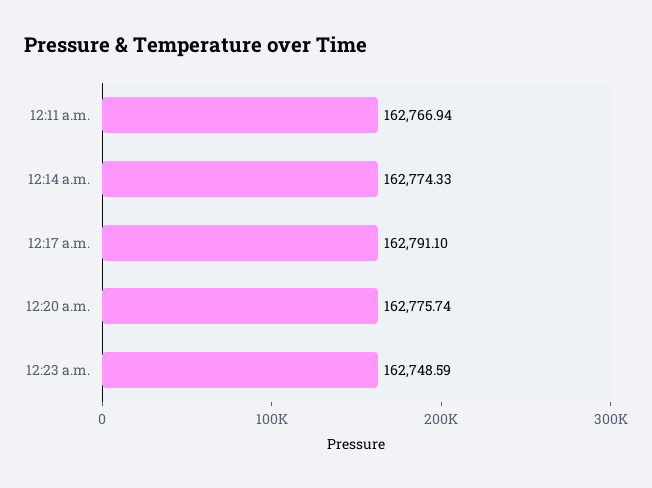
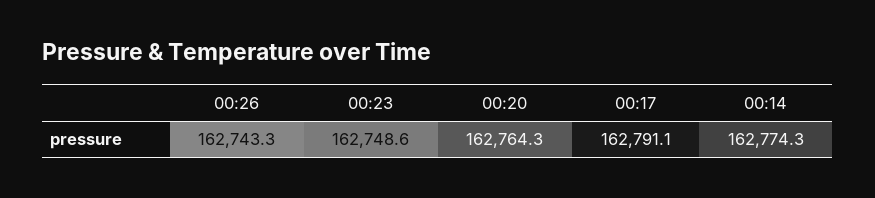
12:11 a.m.: 162766.94 -> none
12:20 a.m.: 162775.74 -> 162764.3
00:26: none -> 162743.3

